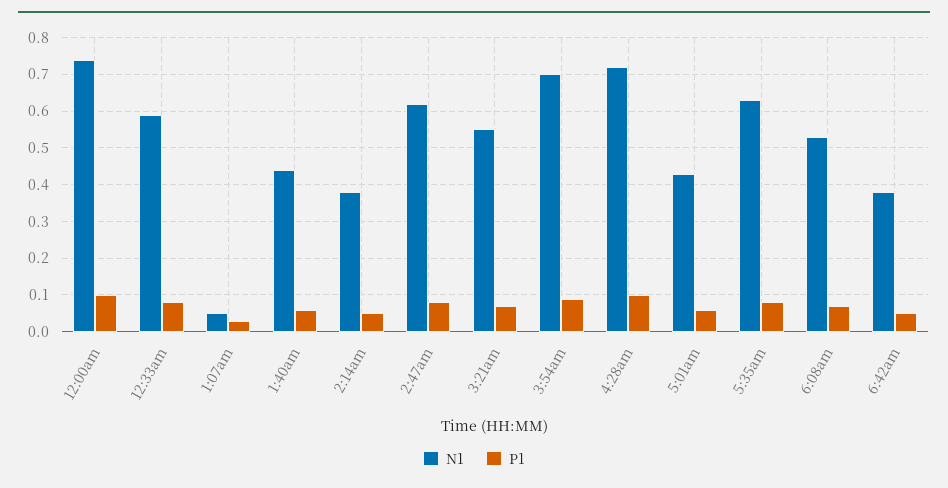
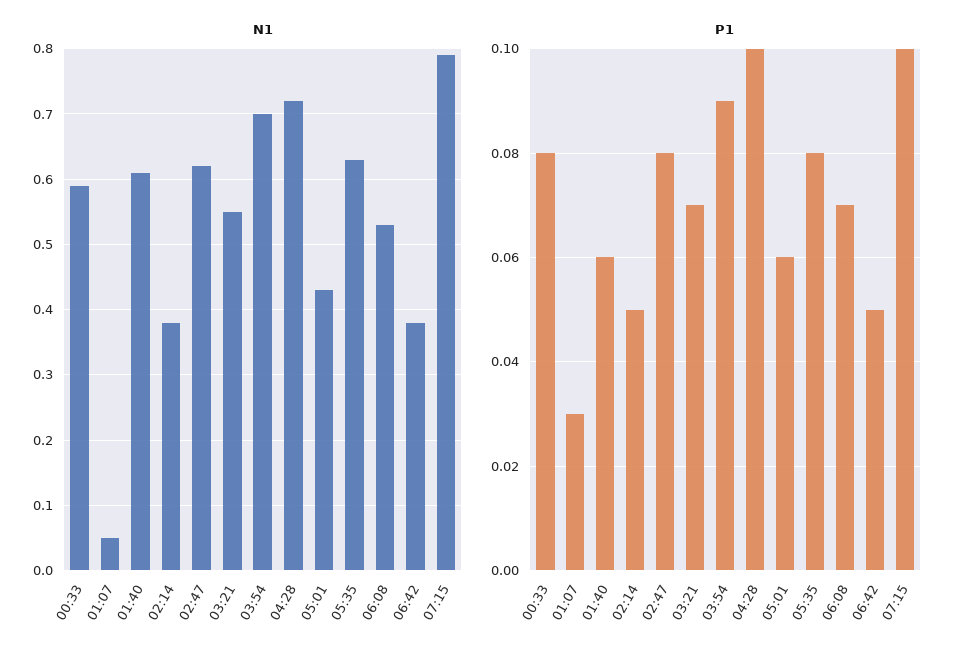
N1, 12:00am: 0.75 -> none
P1, 12:00am: 0.1 -> none
N1, 1:40am: 0.45 -> 0.61
N1, 07:15: none -> 0.79
P1, 07:15: none -> 0.1

